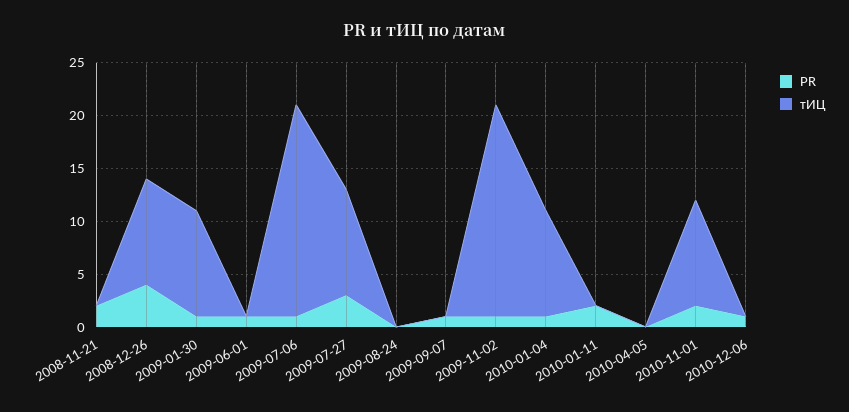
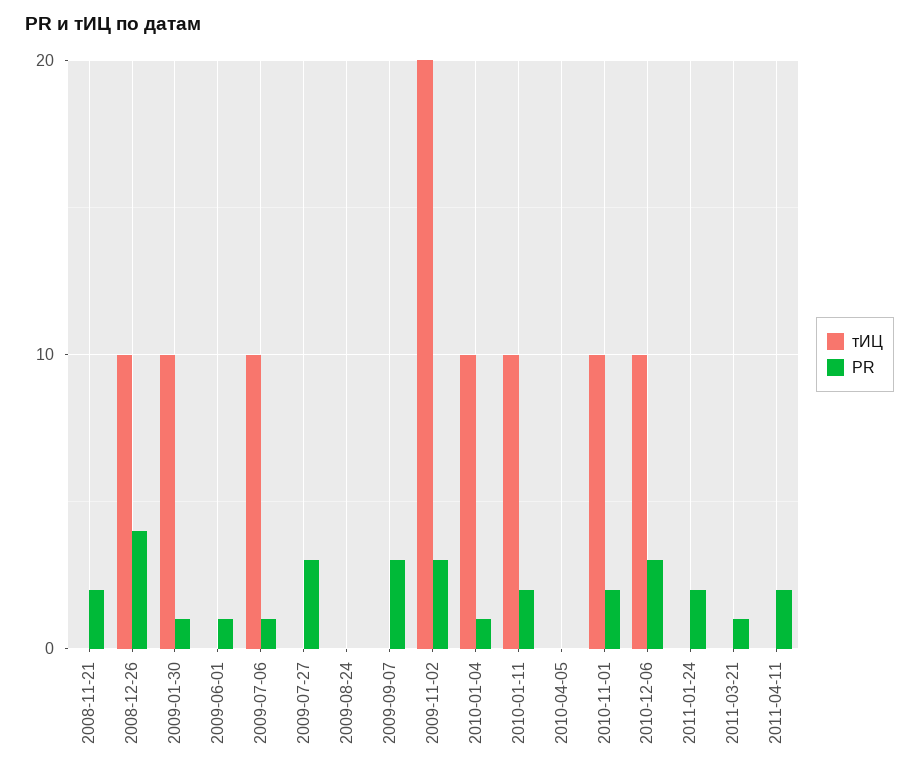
тИЦ, 2009-07-06: 20 -> 10
тИЦ, 2009-07-27: 10 -> 0
PR, 2009-09-07: 1 -> 3
PR, 2009-11-02: 1 -> 3
тИЦ, 2010-01-11: 0 -> 10
PR, 2010-12-06: 1 -> 3
тИЦ, 2010-12-06: 0 -> 10
тИЦ, 2011-01-24: none -> 0
PR, 2011-01-24: none -> 2
тИЦ, 2011-03-21: none -> 0
PR, 2011-03-21: none -> 1
тИЦ, 2011-04-11: none -> 0
PR, 2011-04-11: none -> 2

